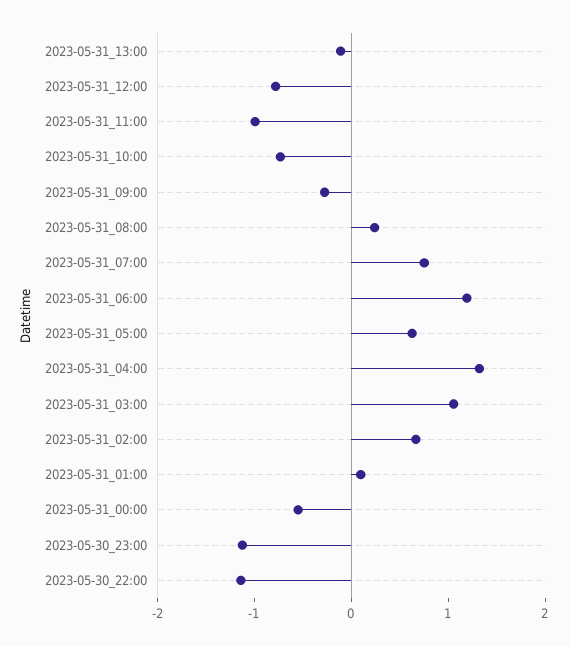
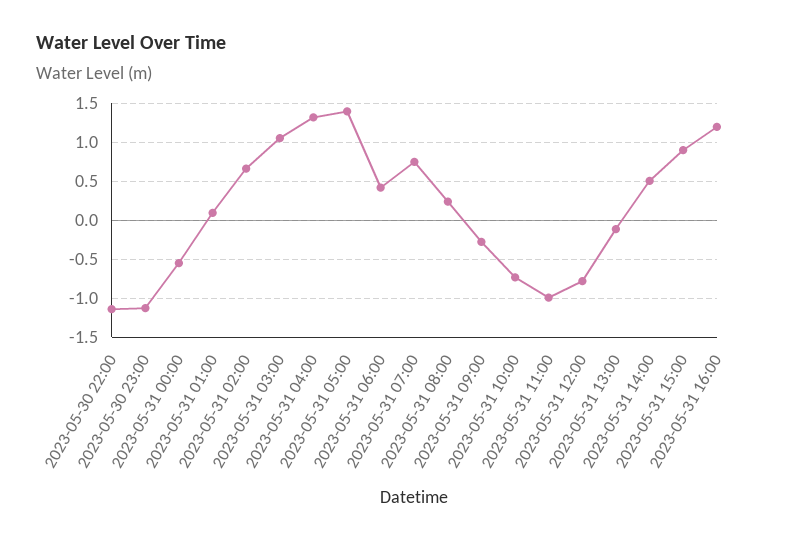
2023-05-31_06:00: 1.2 -> 0.4
2023-05-31_05:00: 0.6 -> 1.4
2023-05-31 14:00: none -> 0.5
2023-05-31 15:00: none -> 0.9
2023-05-31 16:00: none -> 1.2

